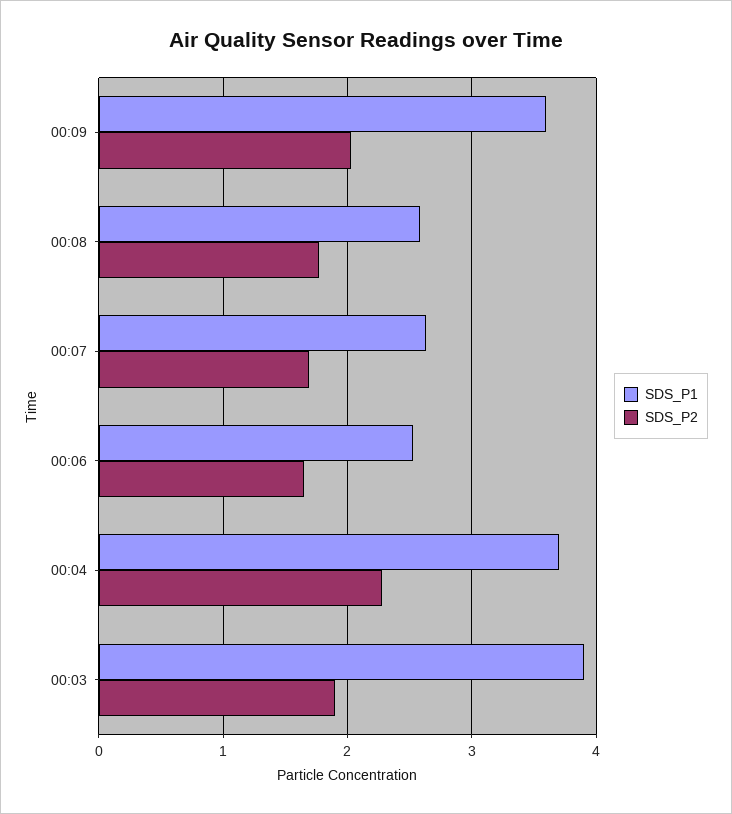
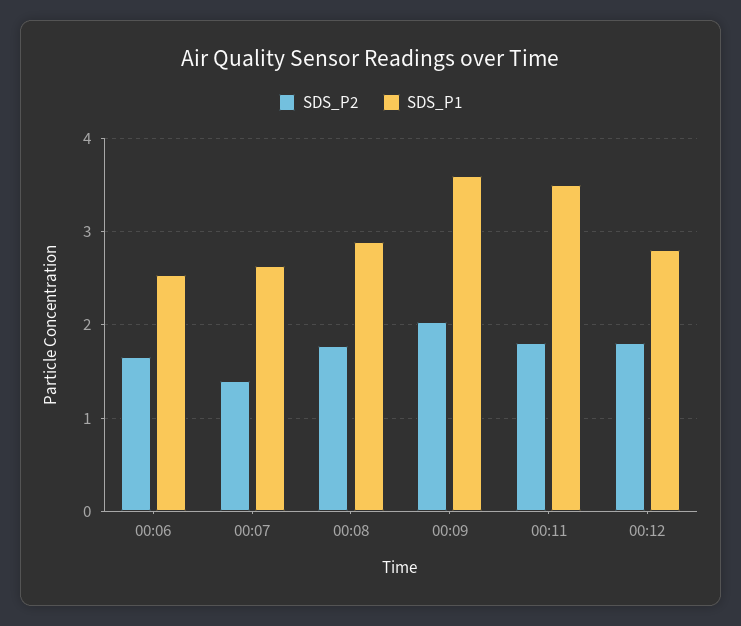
SDS_P1, 00:08: 2.6 -> 2.9
SDS_P2, 00:07: 1.7 -> 1.4
SDS_P1, 00:04: 3.7 -> none
SDS_P2, 00:04: 2.3 -> none
SDS_P1, 00:03: 3.9 -> none
SDS_P2, 00:03: 1.9 -> none
SDS_P2, 00:11: none -> 1.8
SDS_P1, 00:11: none -> 3.5
SDS_P2, 00:12: none -> 1.8
SDS_P1, 00:12: none -> 2.8

